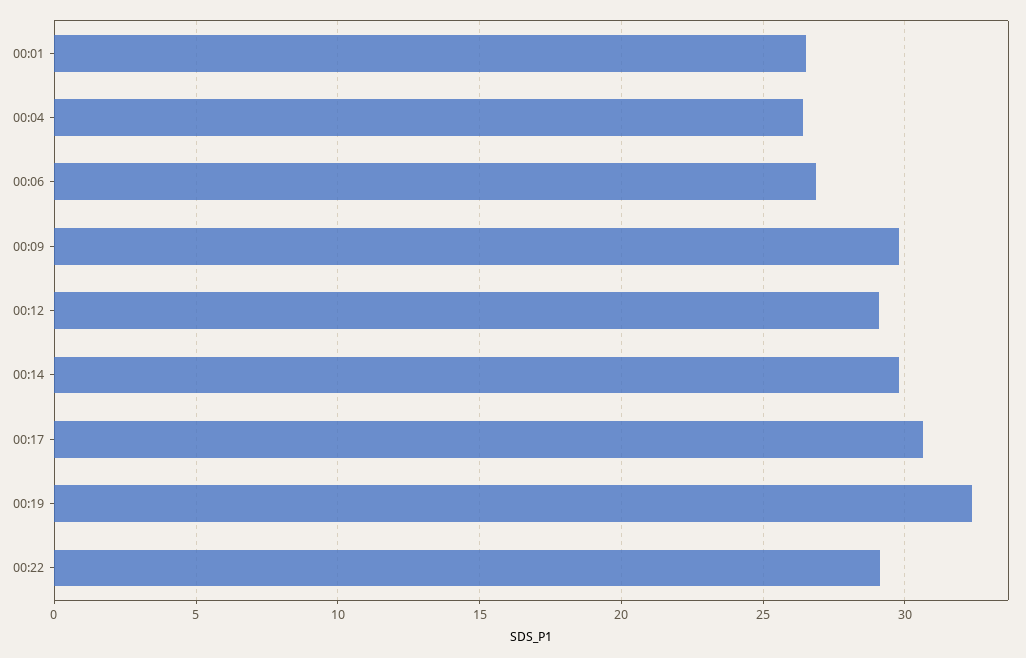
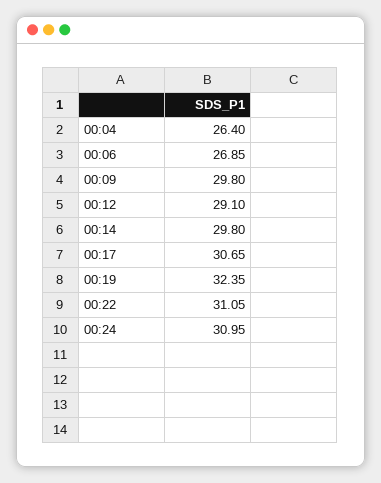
00:01: 26.5 -> none
00:22: 29 -> 31.05
00:24: none -> 30.95

